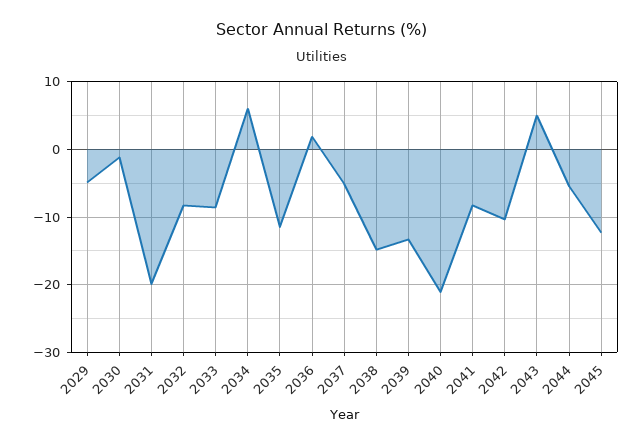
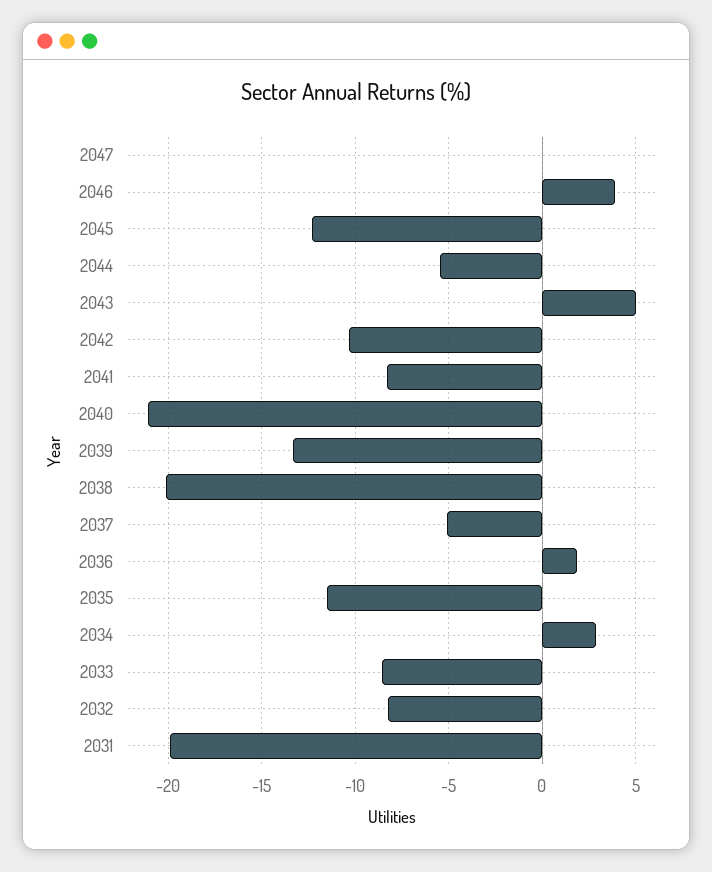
2029: -5 -> none
2030: -1 -> none
2034: 6 -> 3
2038: -15 -> -20
2047: none -> 0
2046: none -> 4

